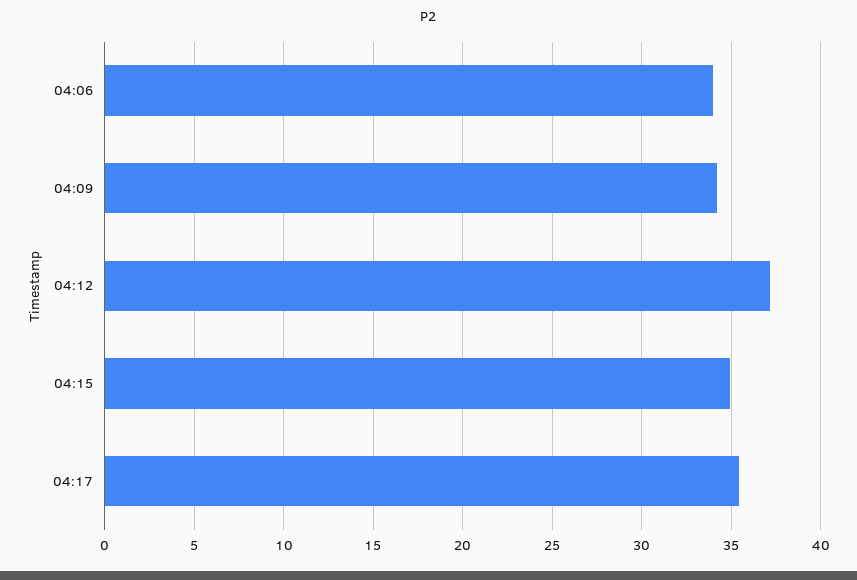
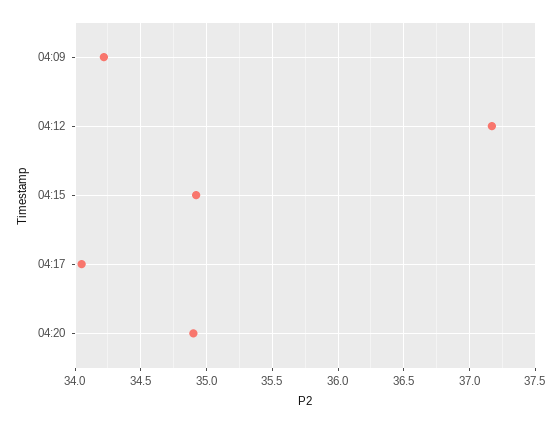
04:06: 34 -> none
04:17: 35.5 -> 34.05
04:20: none -> 34.9

